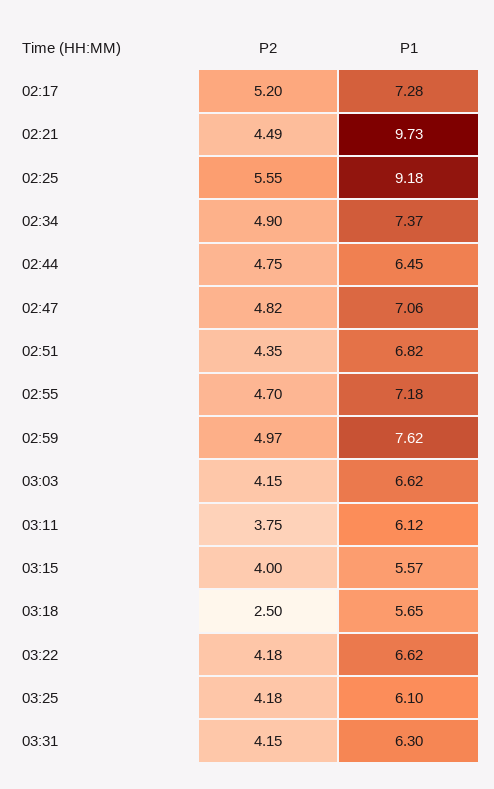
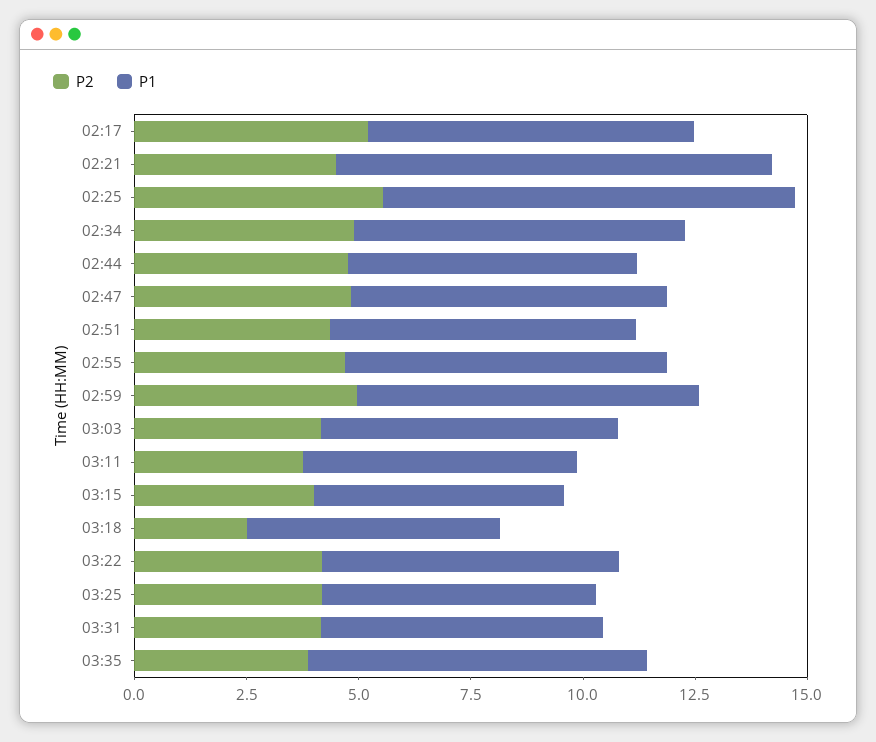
P2, 03:35: none -> 4
P1, 03:35: none -> 7.5

